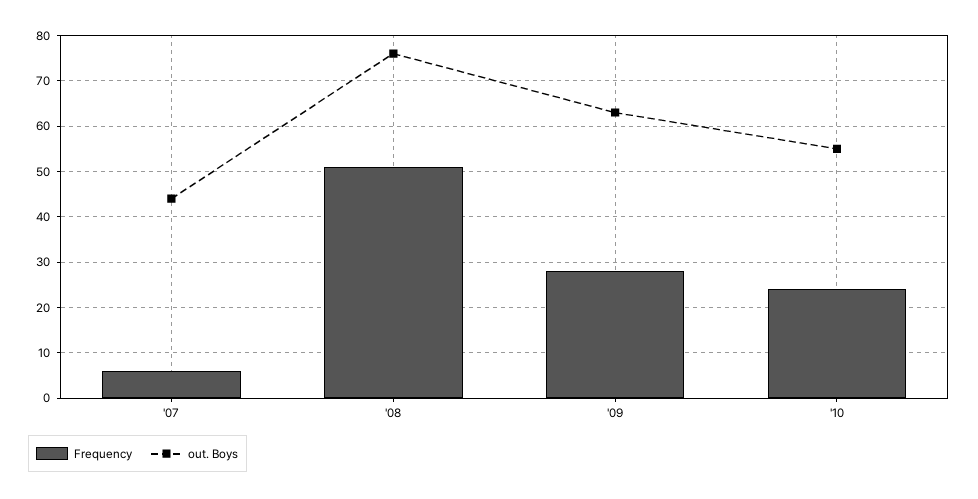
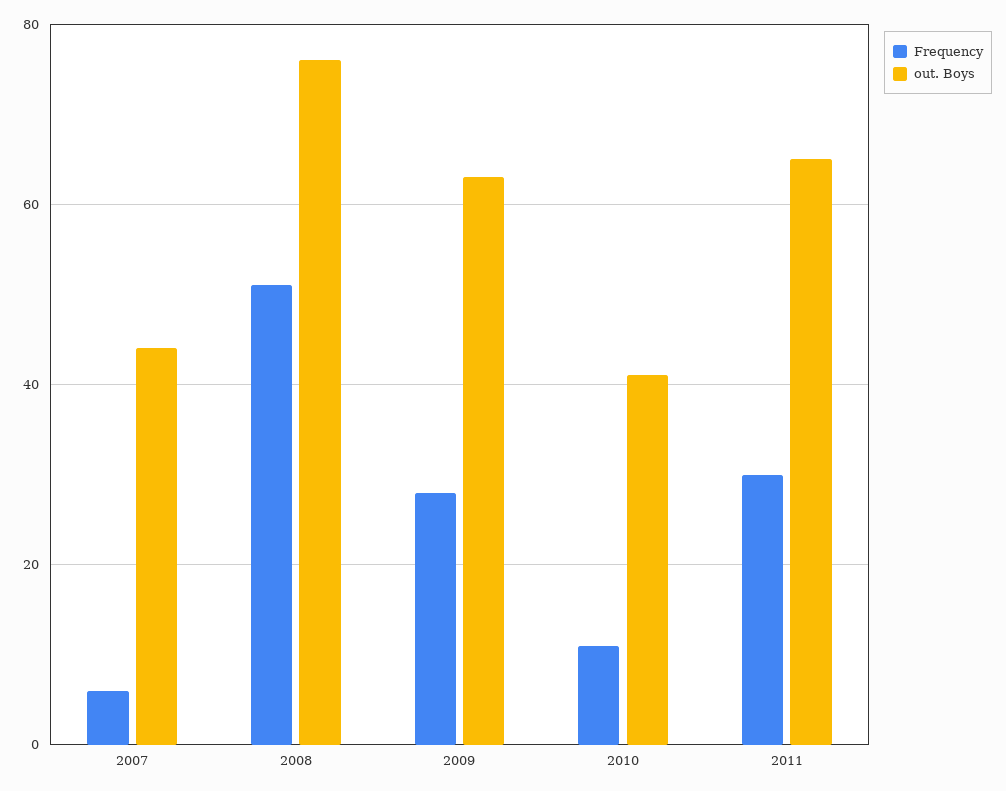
Frequency, '10: 25 -> 10
out. Boys, '10: 55 -> 40
Frequency, 2011: none -> 30
out. Boys, 2011: none -> 65

